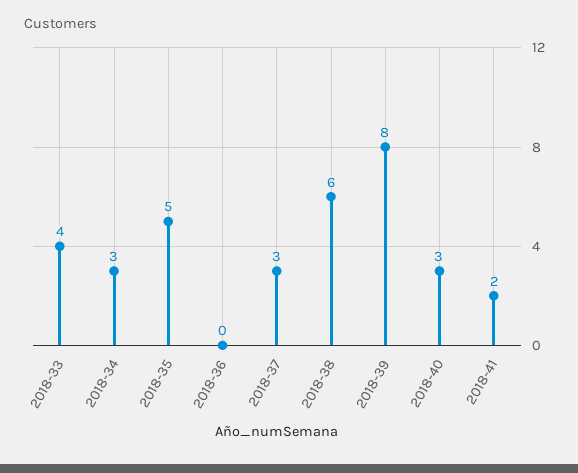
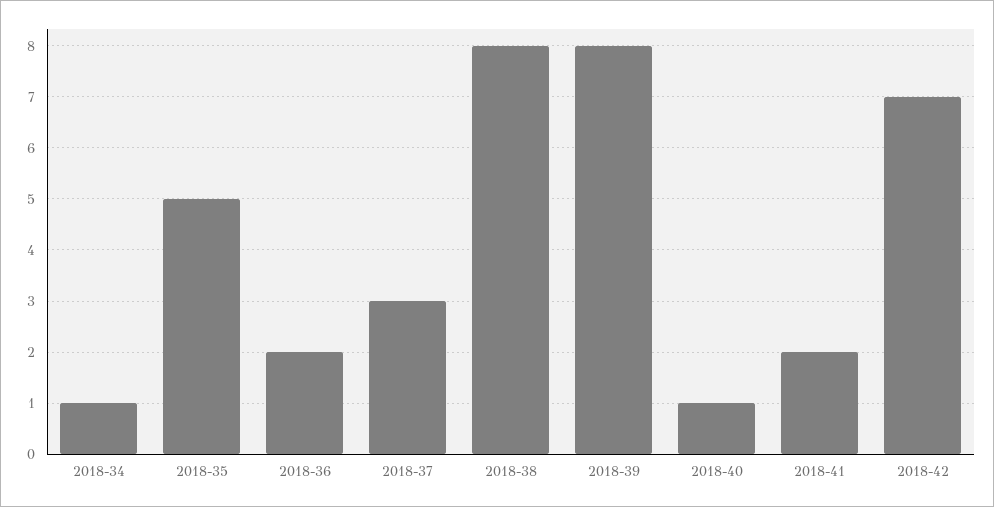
2018-33: 4 -> none
2018-34: 3 -> 1
2018-36: 0 -> 2
2018-38: 6 -> 8
2018-40: 3 -> 1
2018-42: none -> 7

